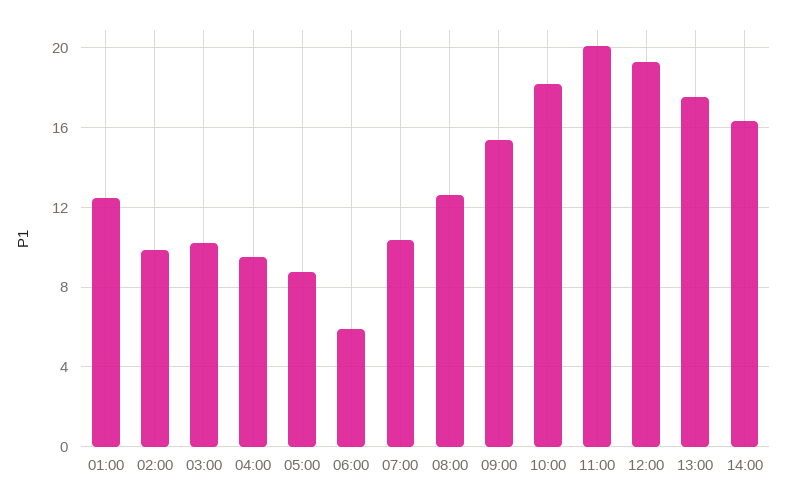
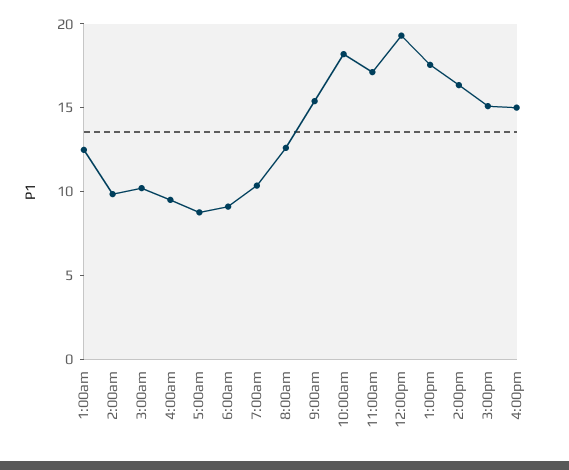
06:00: 6 -> 9
11:00: 20 -> 17
3:00pm: none -> 15
4:00pm: none -> 15

